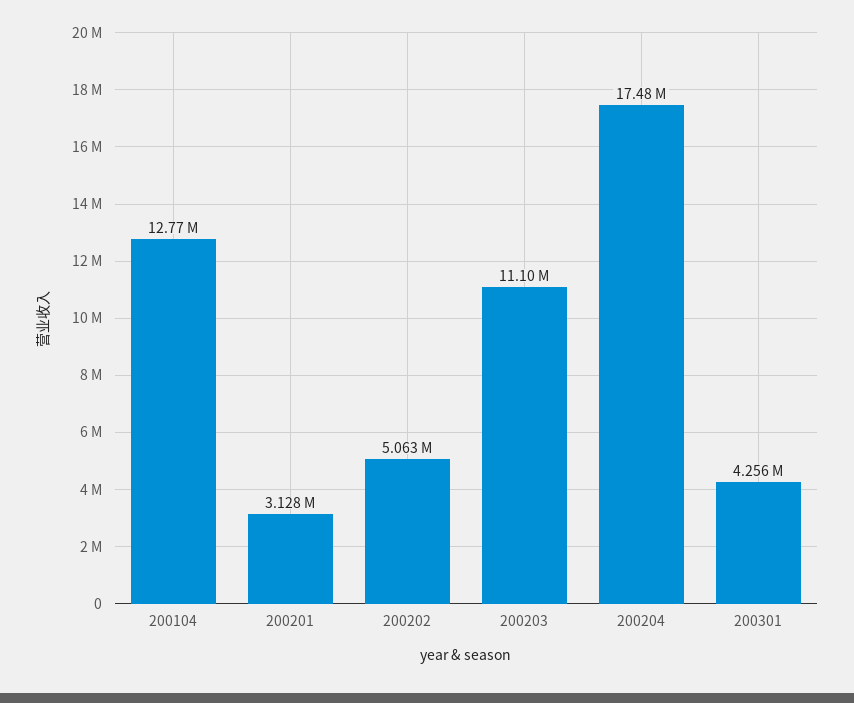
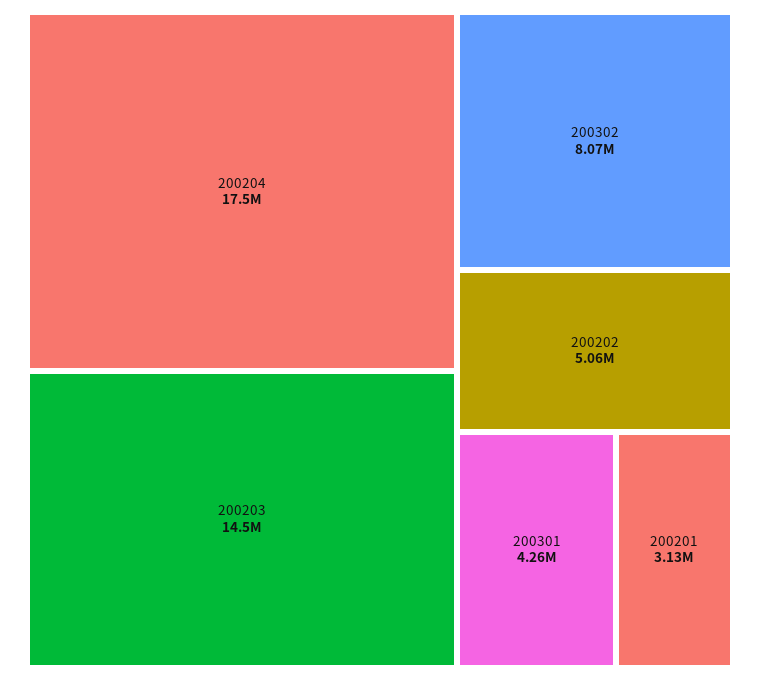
200104: 12770000 -> none
200203: 11100000 -> 14500000
200302: none -> 8070000

